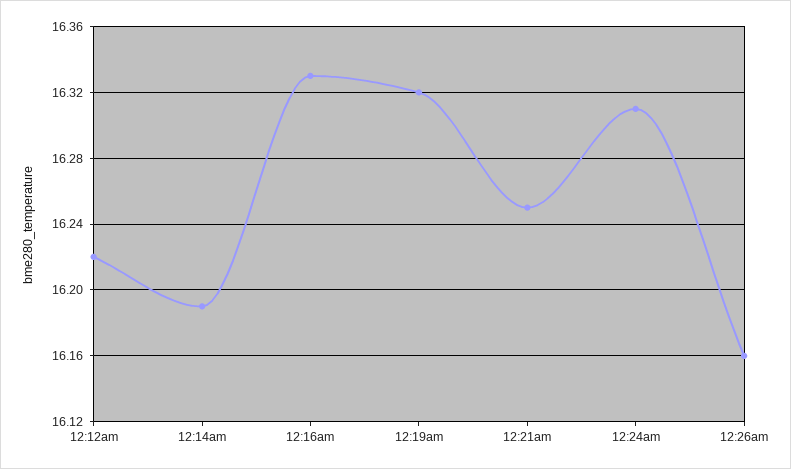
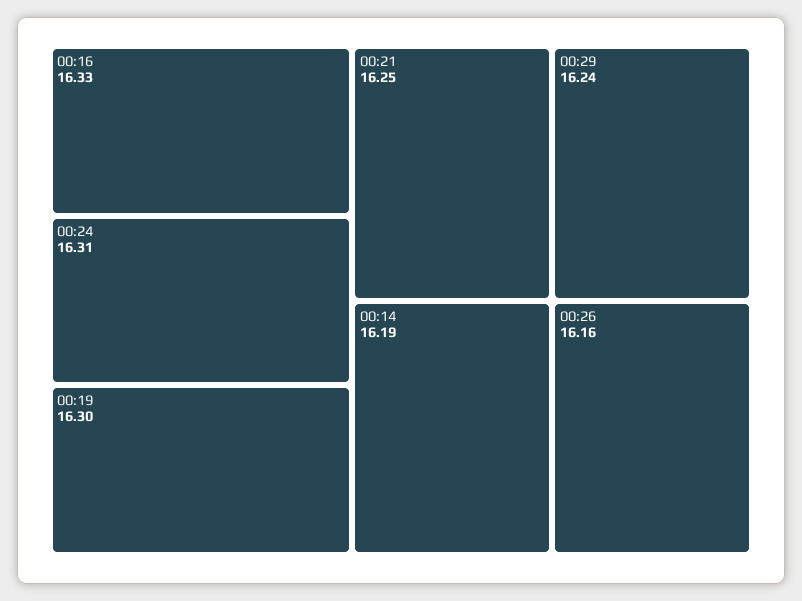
12:12am: 16.22 -> none
12:19am: 16.32 -> 16.3
00:29: none -> 16.24

